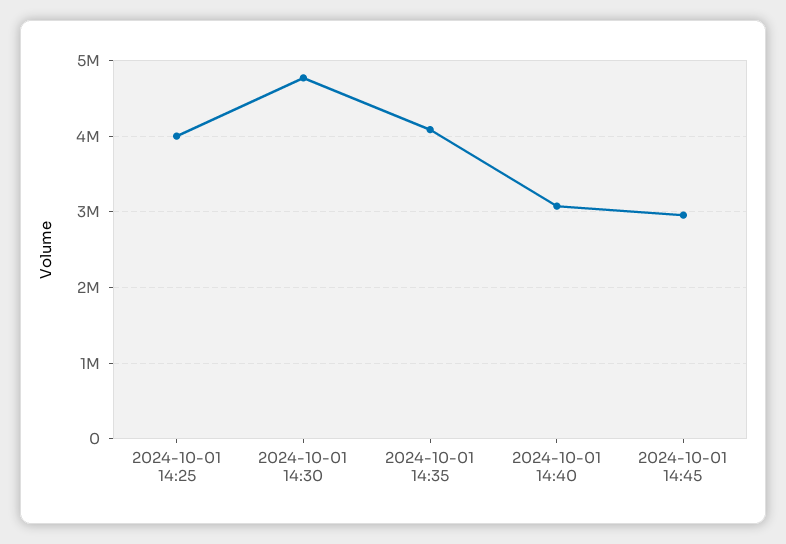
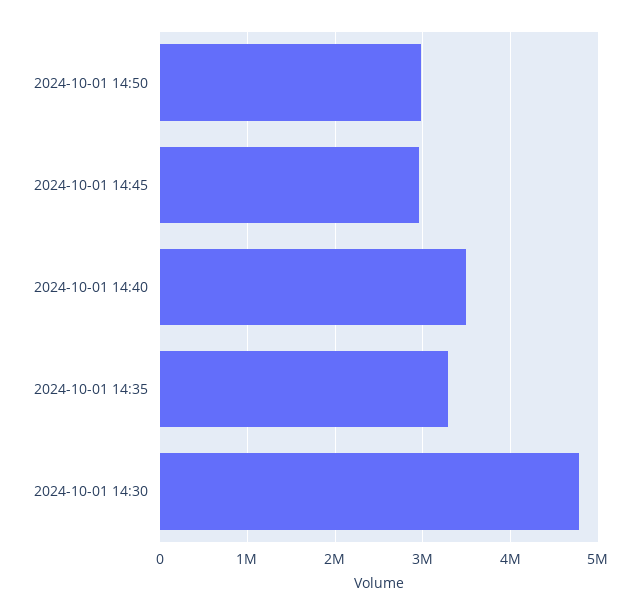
2024-10-01 14:25: 4000000 -> none
2024-10-01 14:35: 4100000 -> 3300000
2024-10-01 14:40: 3100000 -> 3500000
2024-10-01 14:50: none -> 3000000

